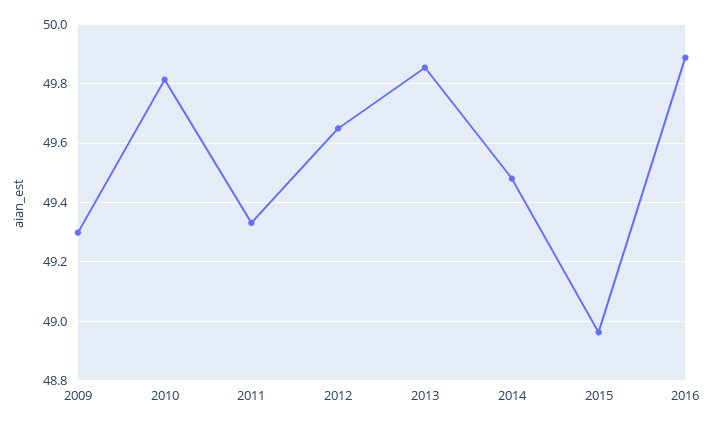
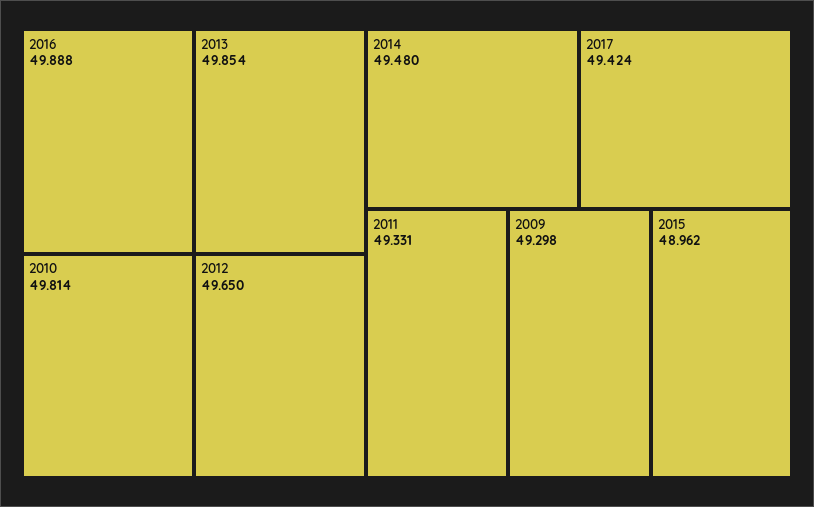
2017: none -> 49.424

